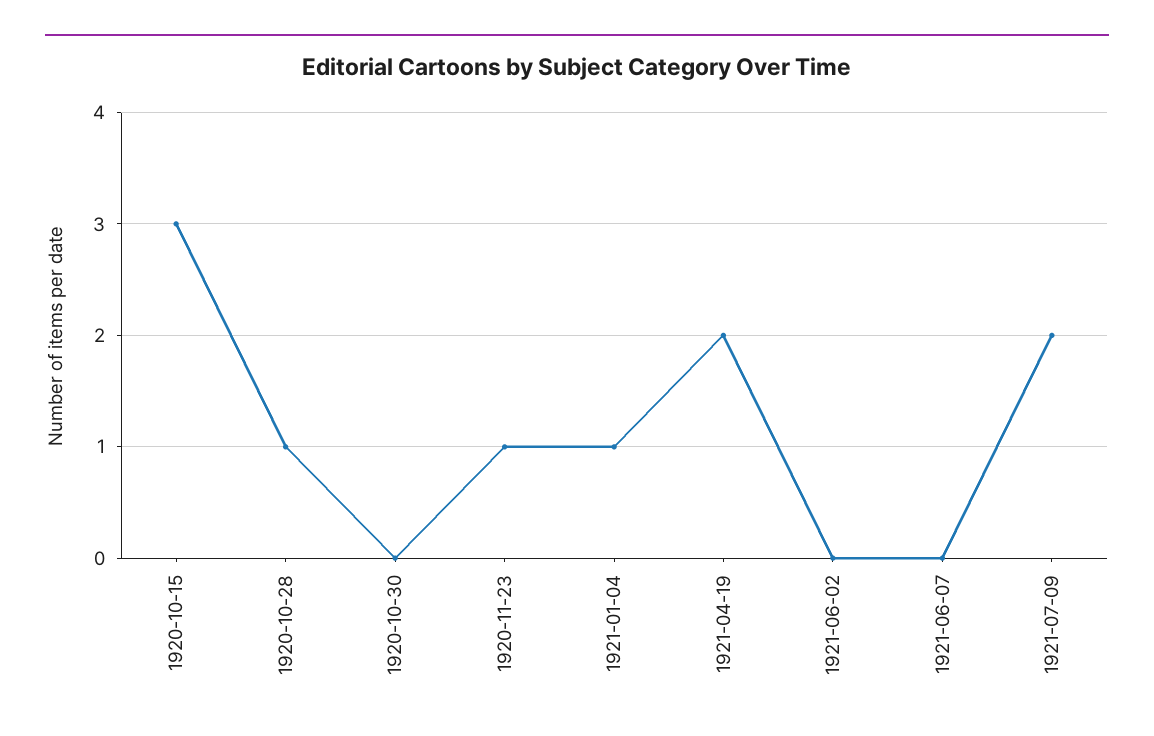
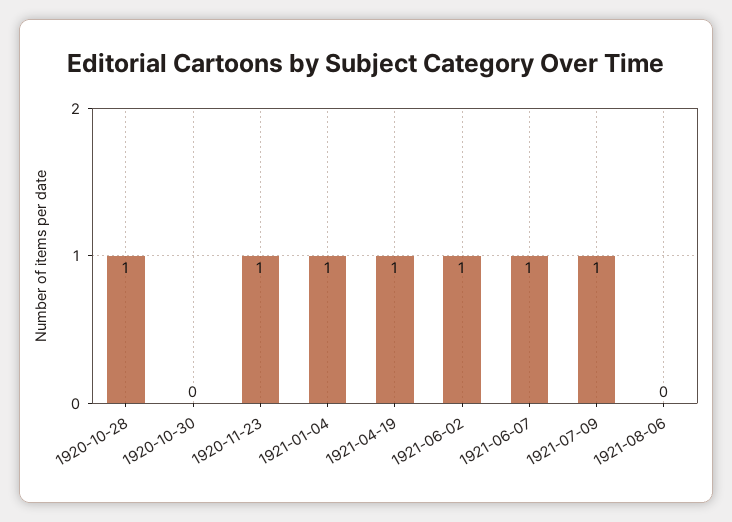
1920-10-15: 3 -> none
1921-04-19: 2 -> 1
1921-06-02: 0 -> 1
1921-06-07: 0 -> 1
1921-07-09: 2 -> 1
1921-08-06: none -> 0

